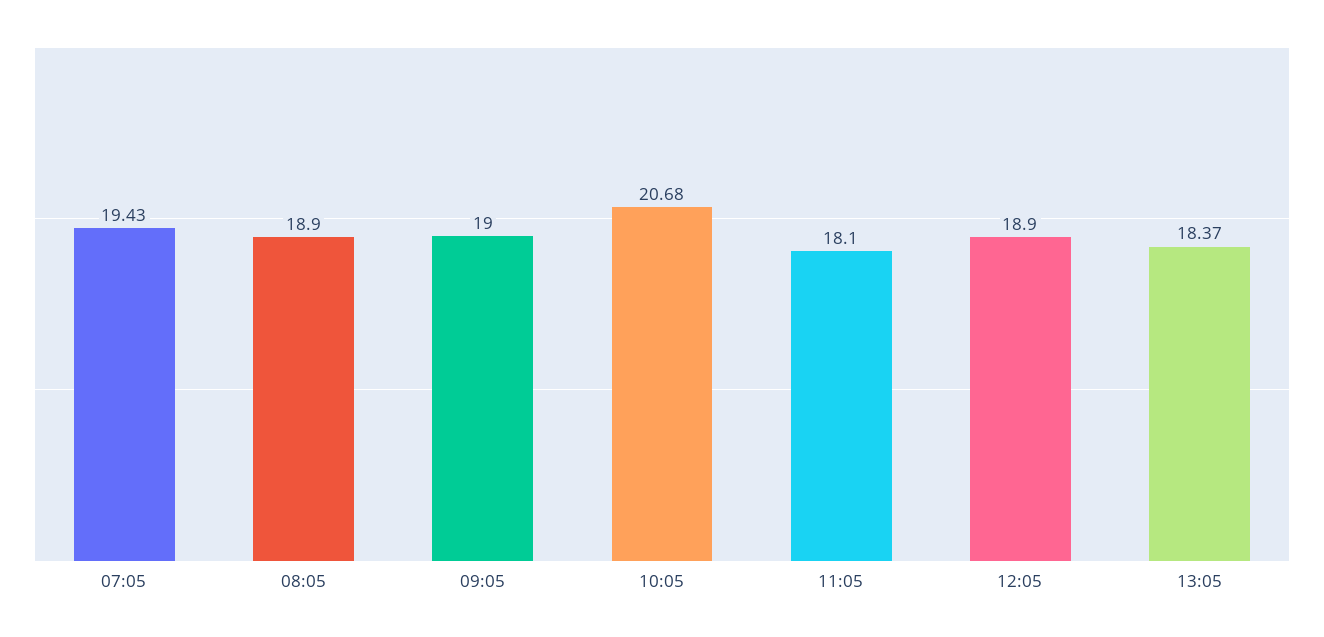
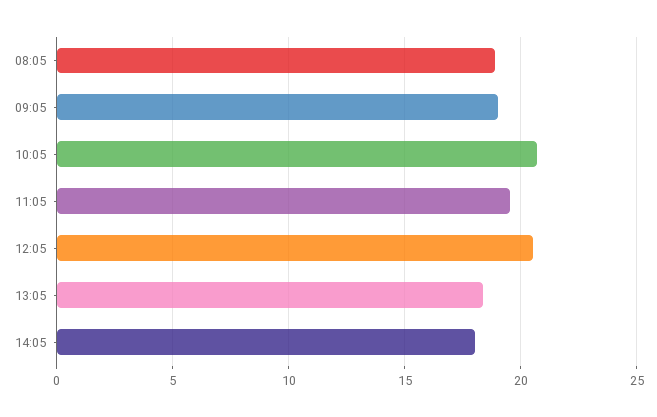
07:05: 19.43 -> none
11:05: 18.1 -> 19.5
12:05: 18.9 -> 20.5
14:05: none -> 18

